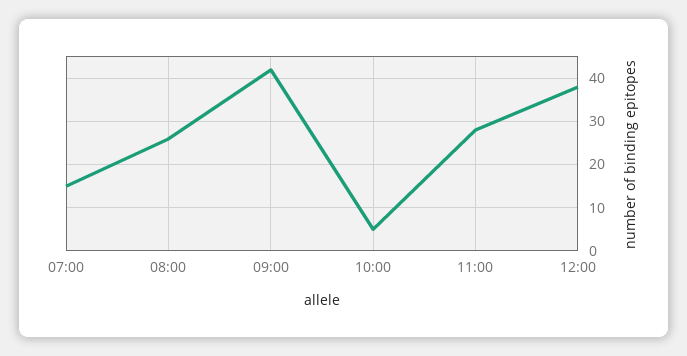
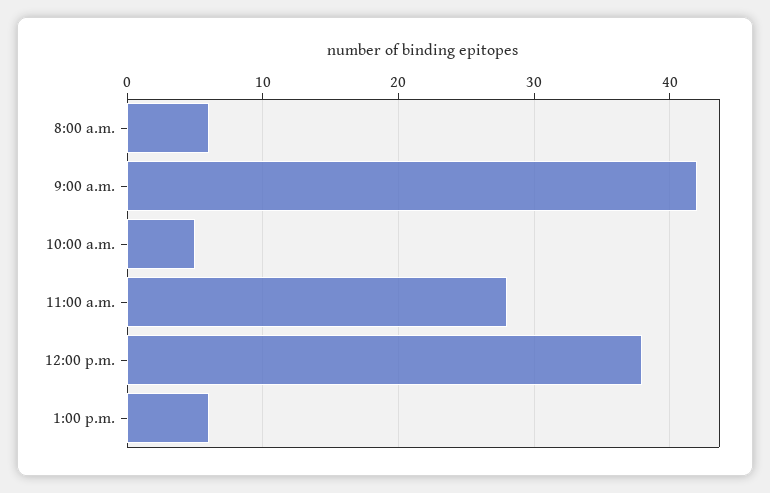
07:00: 15 -> none
08:00: 25 -> 6
1:00 p.m.: none -> 6

